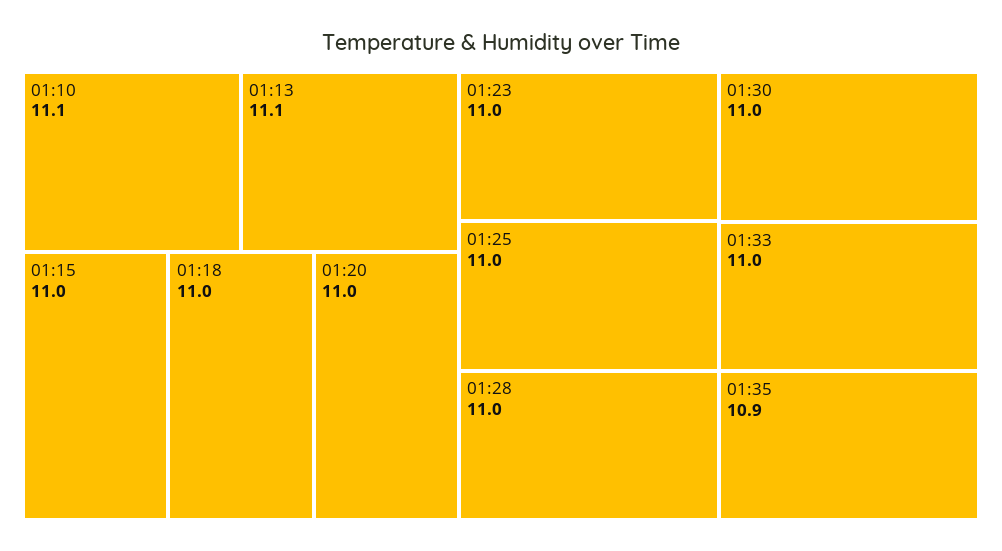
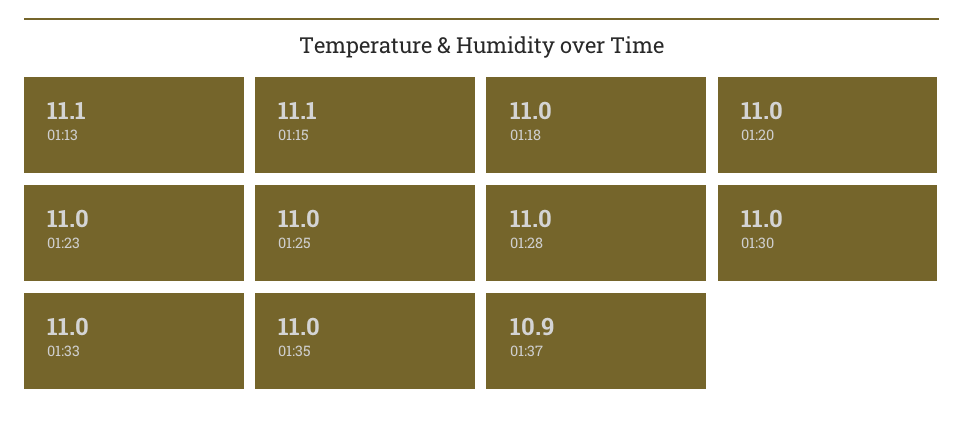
01:10: 11.1 -> none
01:15: 11 -> 11.1
01:35: 10.9 -> 11
01:37: none -> 10.9

